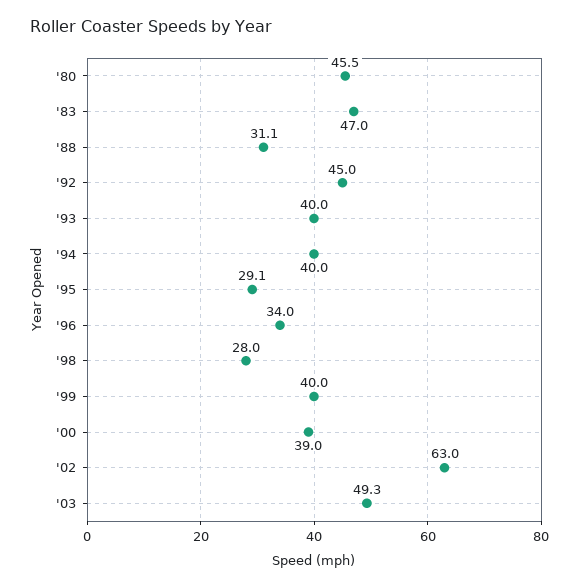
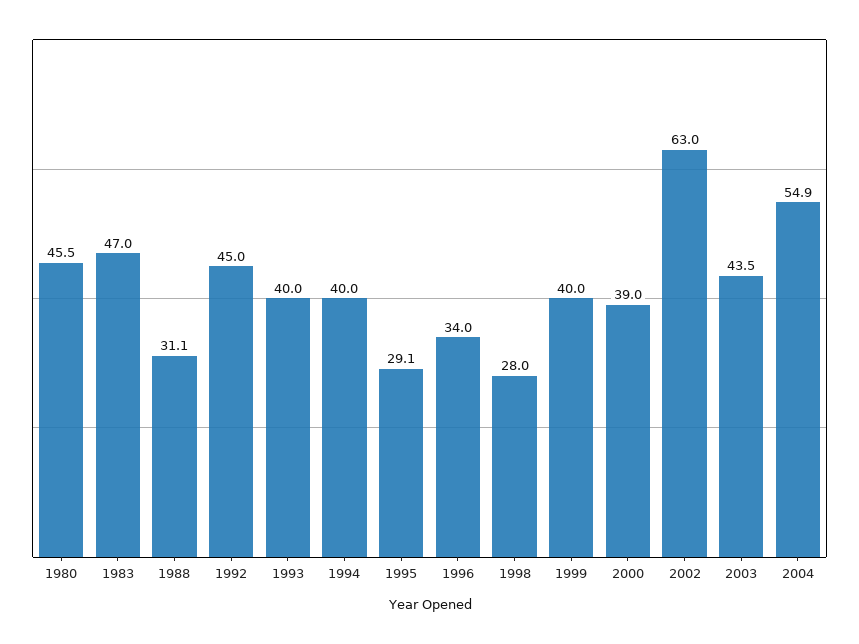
'03: 49.3 -> 43.5
2004: none -> 54.9

